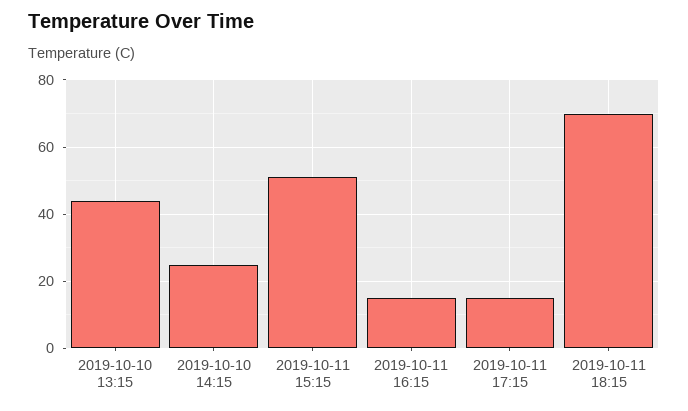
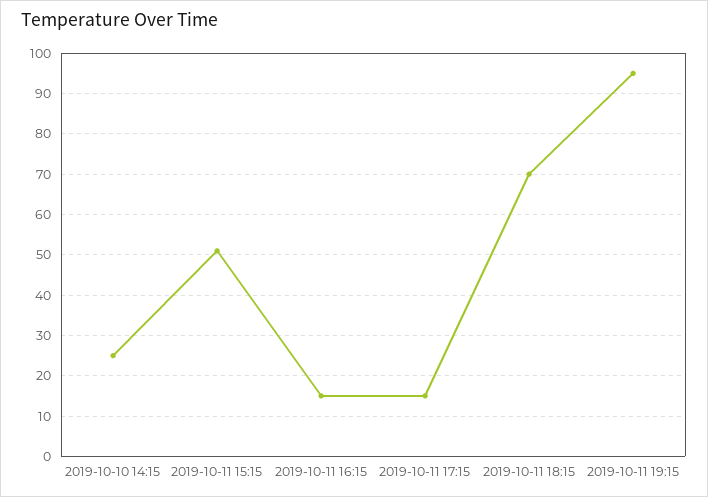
2019-10-10 13:15: 45 -> none
2019-10-11 19:15: none -> 95

